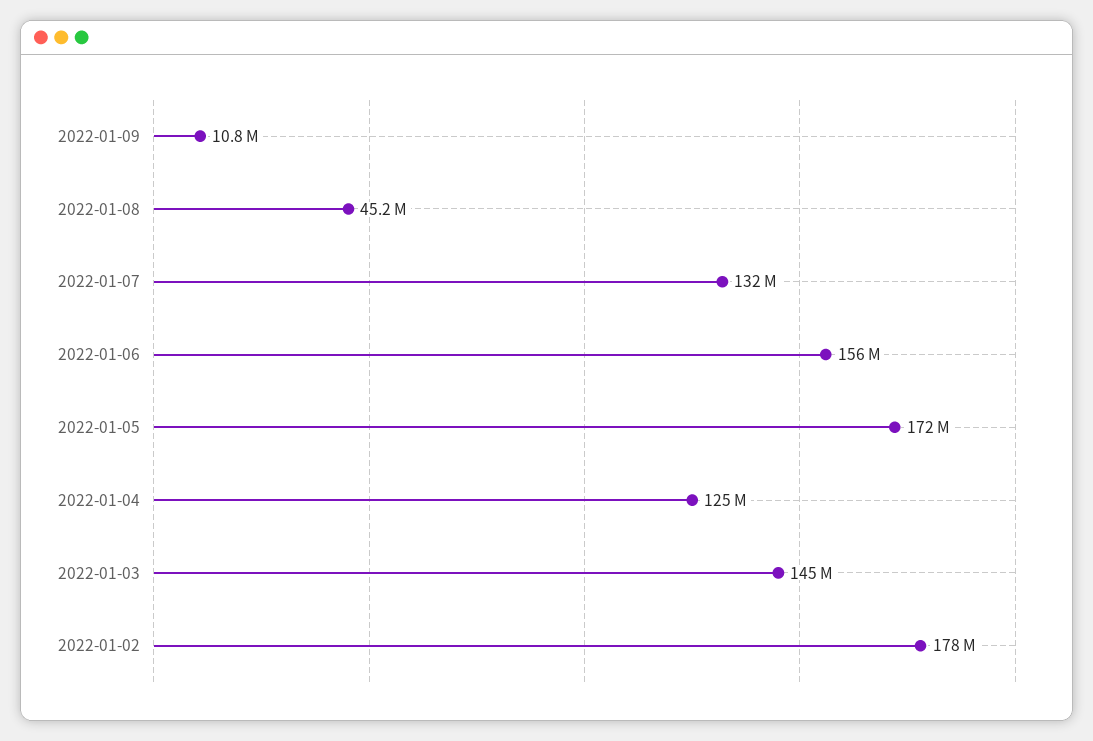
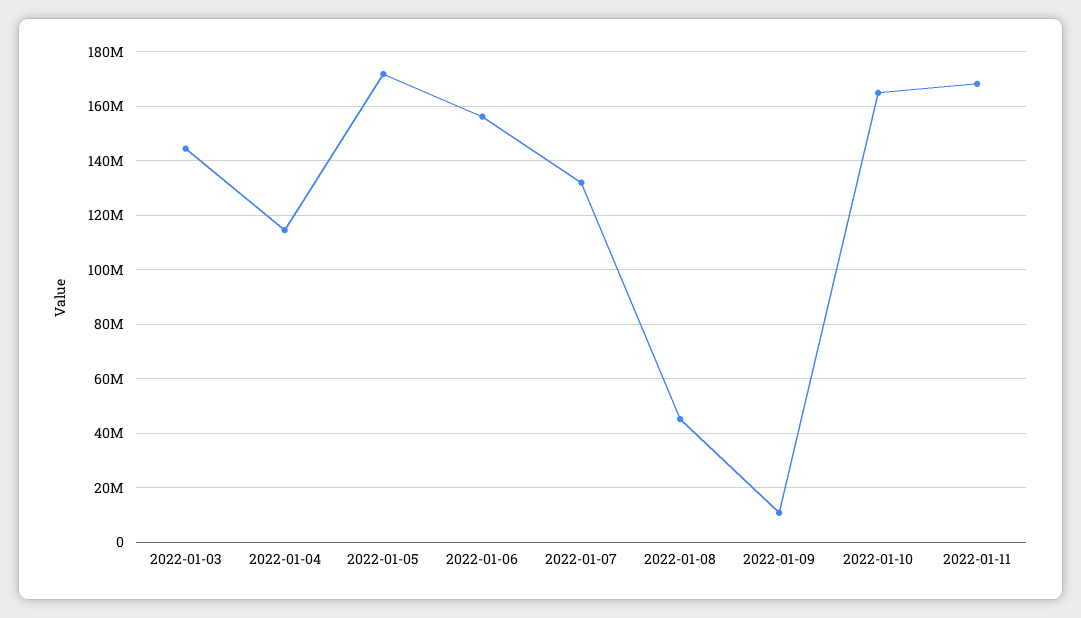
2022-01-04: 125000000 -> 115000000
2022-01-02: 178000000 -> none
2022-01-10: none -> 165000000
2022-01-11: none -> 167500000

